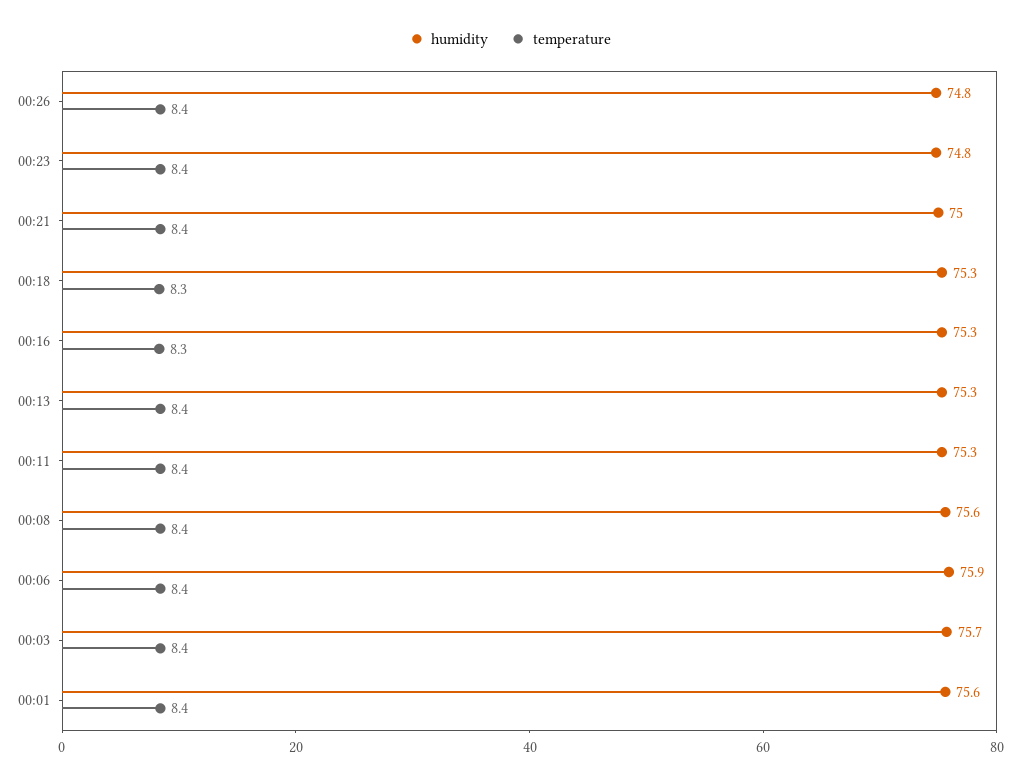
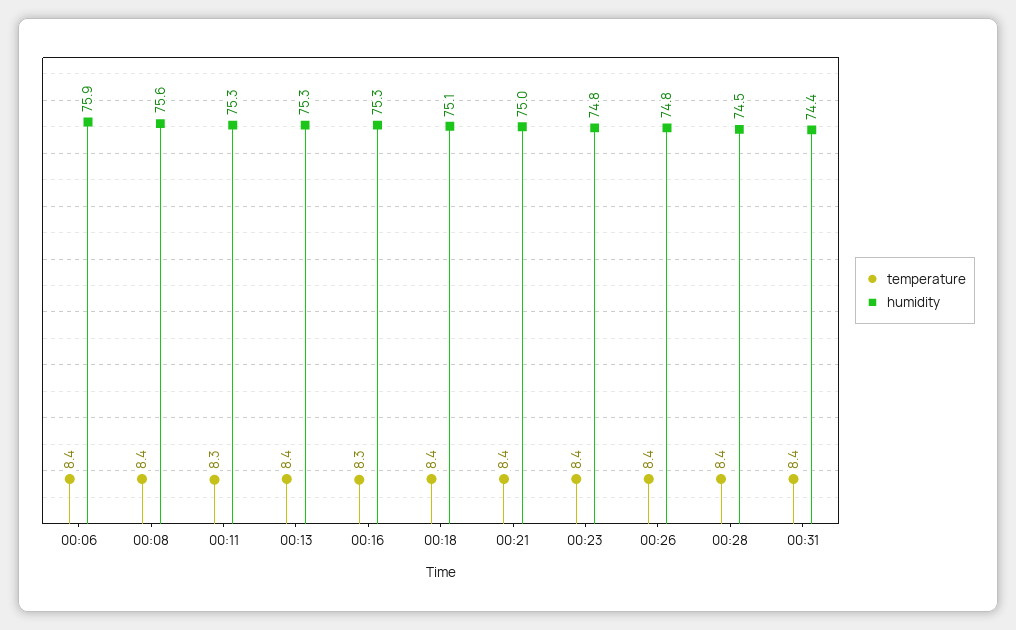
humidity, 00:18: 75.3 -> 75.1
temperature, 00:18: 8.3 -> 8.4
temperature, 00:11: 8.4 -> 8.3
humidity, 00:03: 75.7 -> none
temperature, 00:03: 8.4 -> none
humidity, 00:01: 75.6 -> none
temperature, 00:01: 8.4 -> none
temperature, 00:28: none -> 8.4
humidity, 00:28: none -> 74.5
temperature, 00:31: none -> 8.4
humidity, 00:31: none -> 74.4

